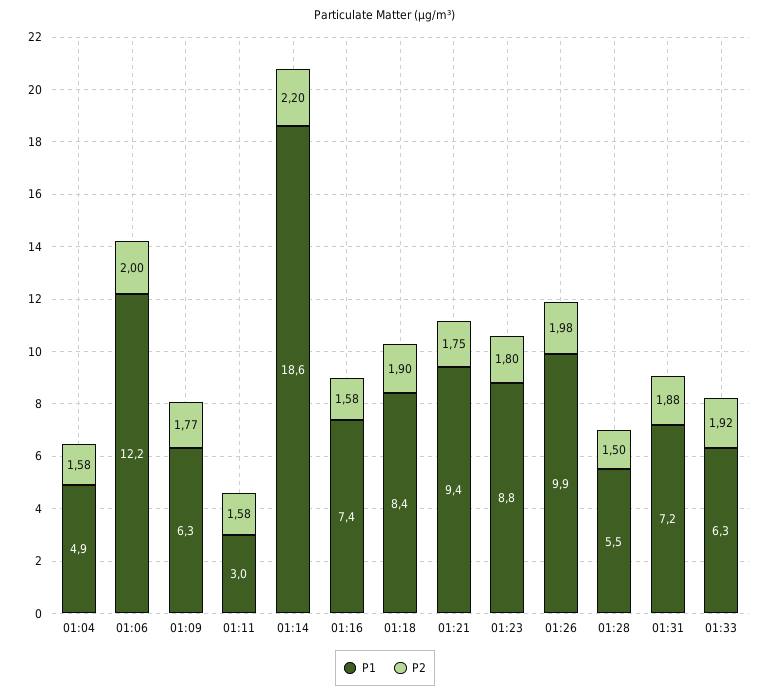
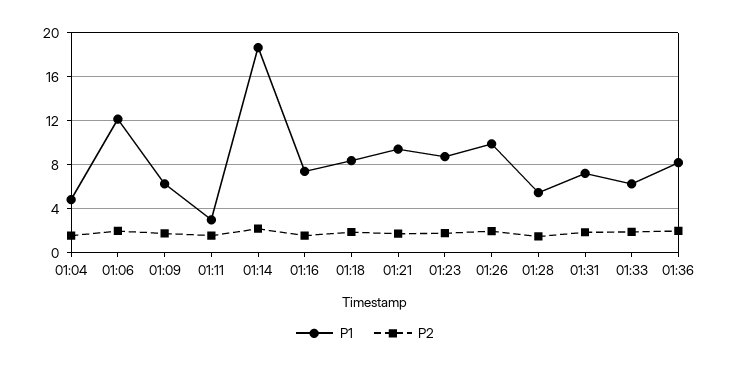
P1, 01:36: none -> 8
P2, 01:36: none -> 2

